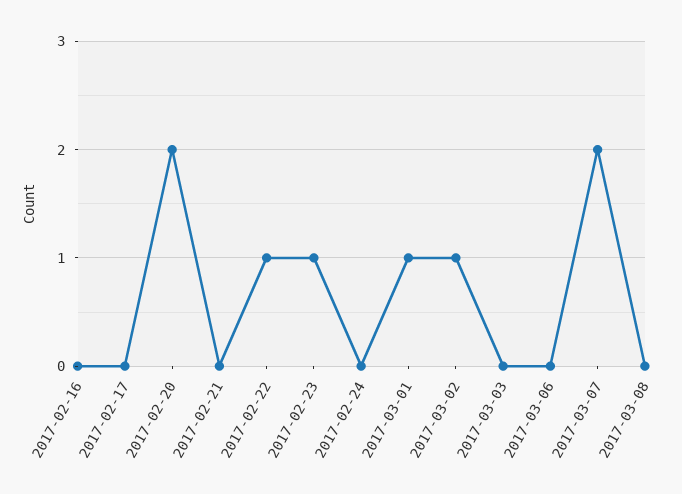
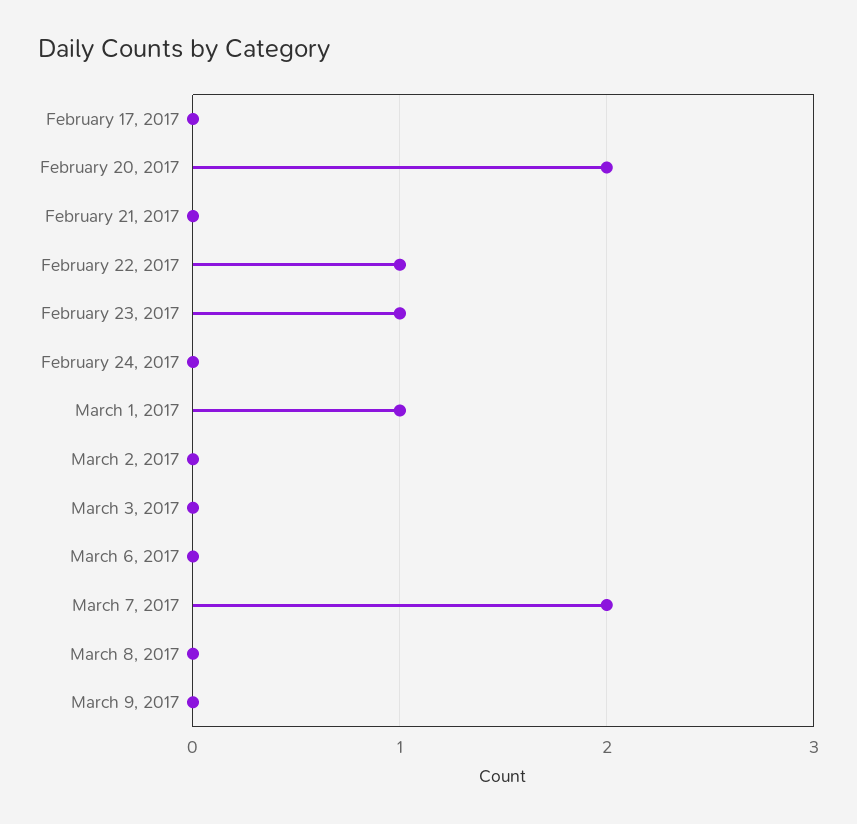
2017-02-16: 0 -> none
2017-03-02: 1 -> 0
March 9, 2017: none -> 0

